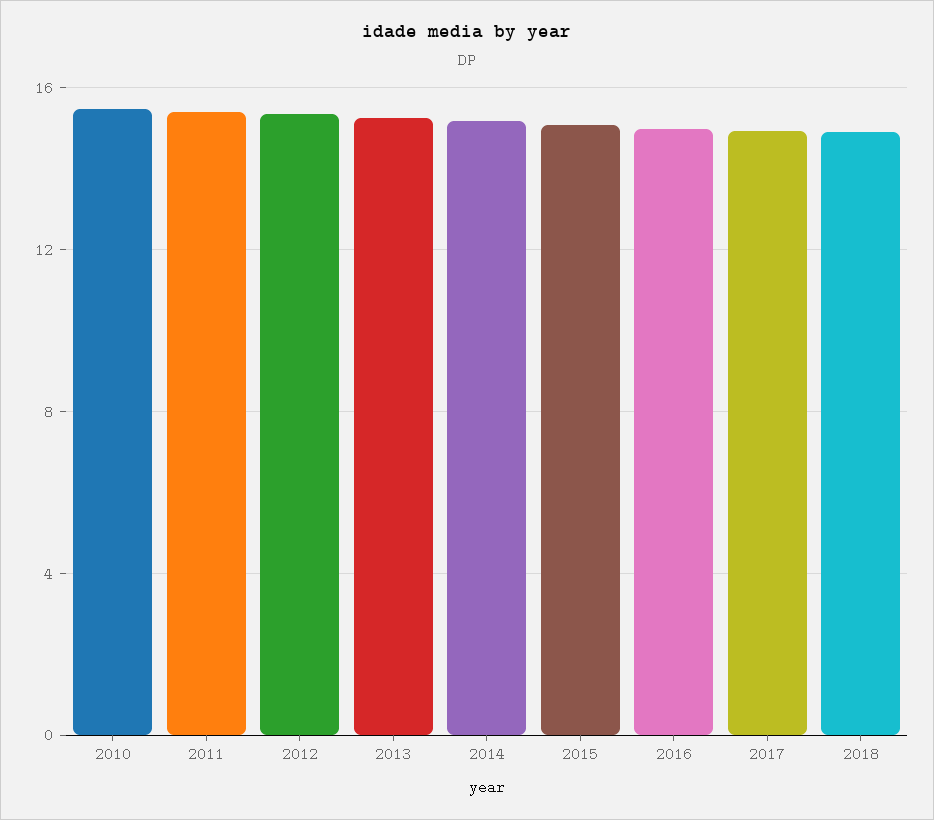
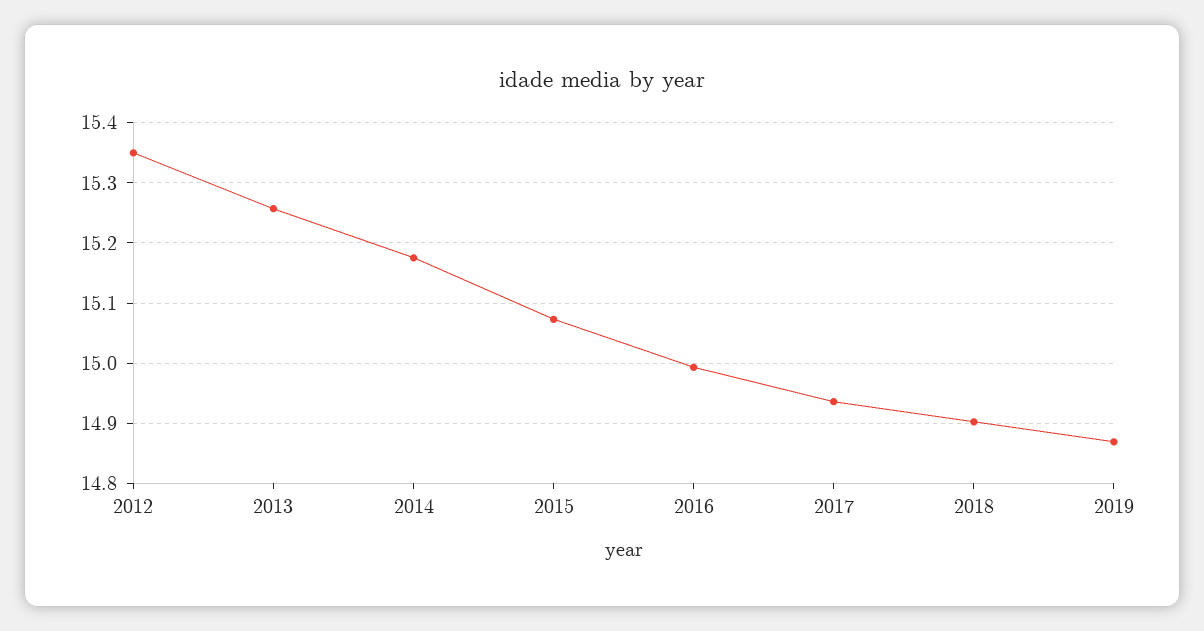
2010: 15.5 -> none
2011: 15.5 -> none
2019: none -> 14.87

